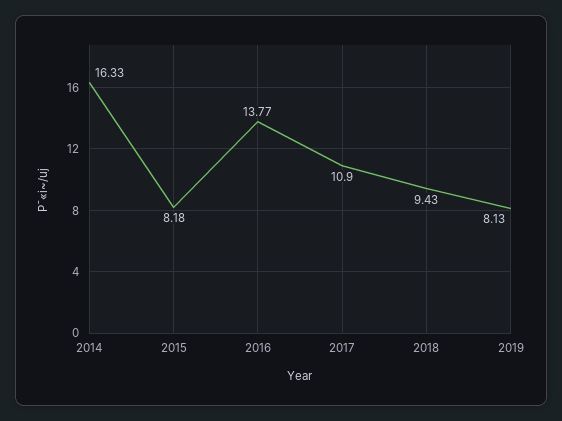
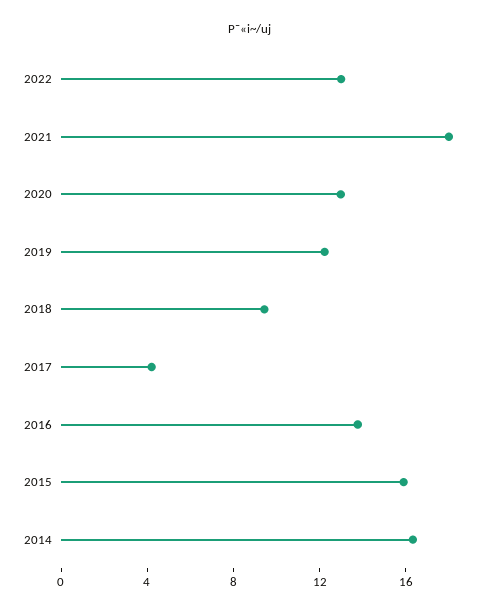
2015: 8.18 -> 16
2017: 10.9 -> 4
2019: 8.13 -> 12
2022: none -> 13
2021: none -> 18
2020: none -> 13

